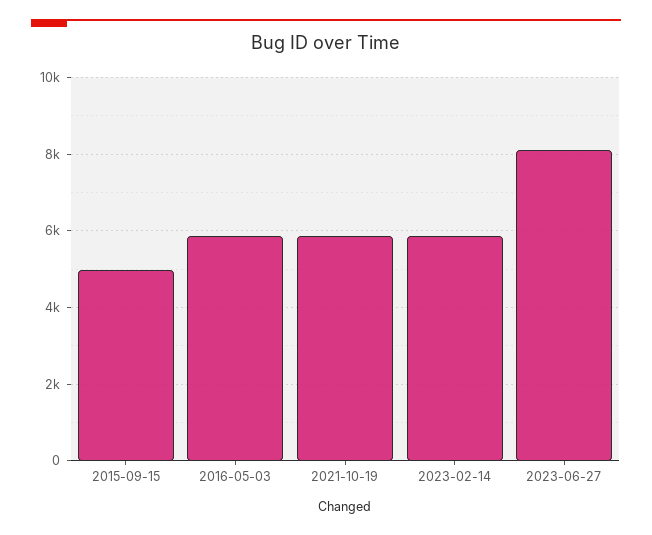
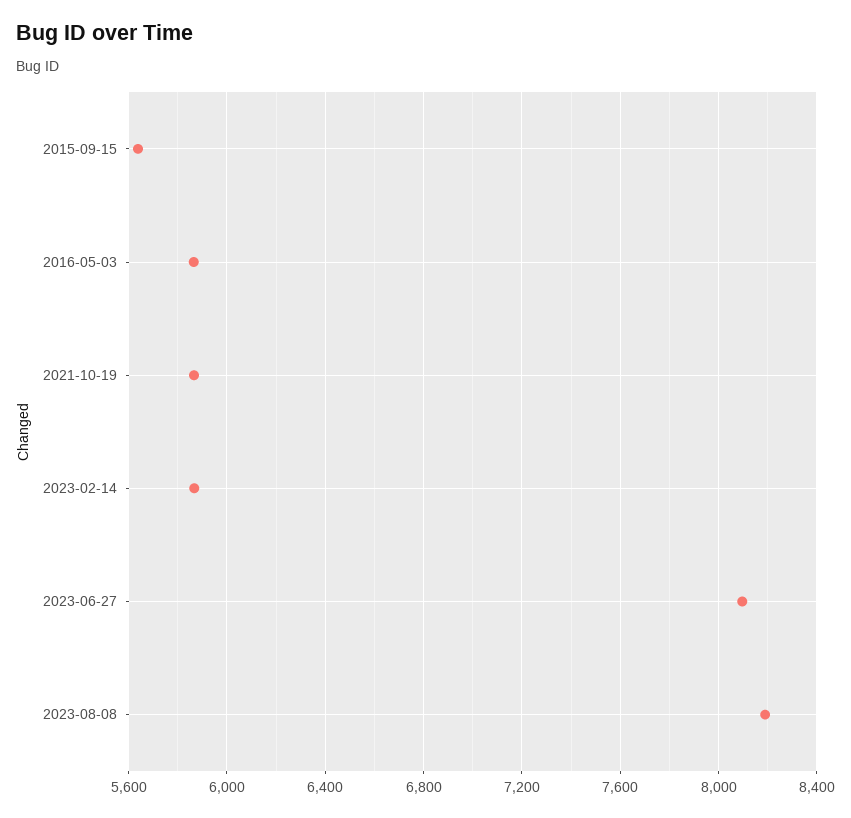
2015-09-15: 5000 -> 5650
2023-08-08: none -> 8200

